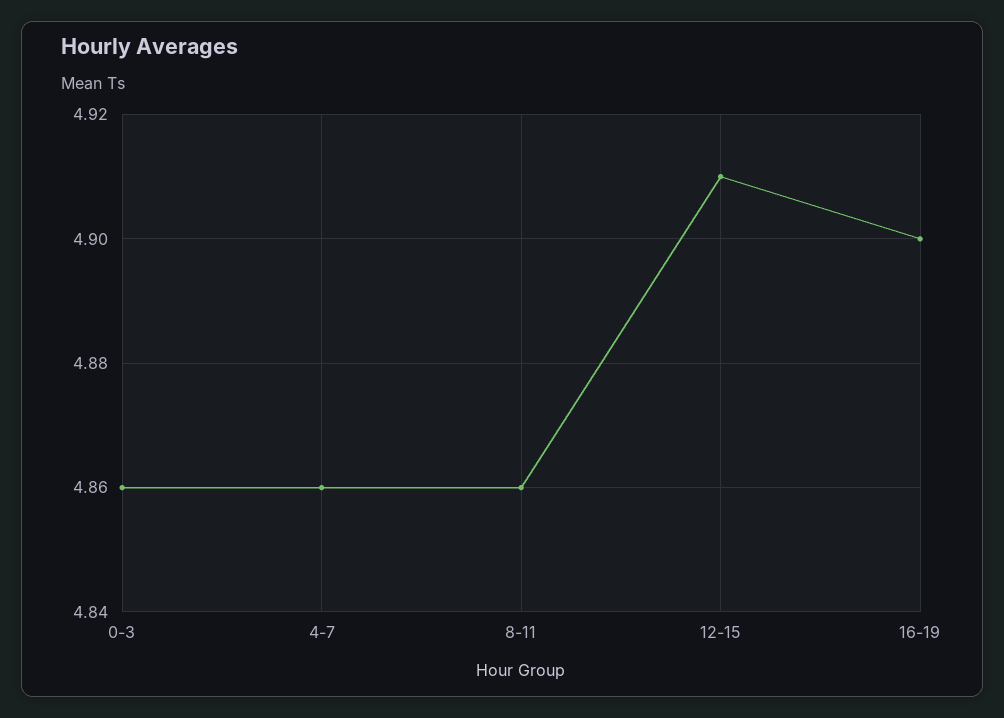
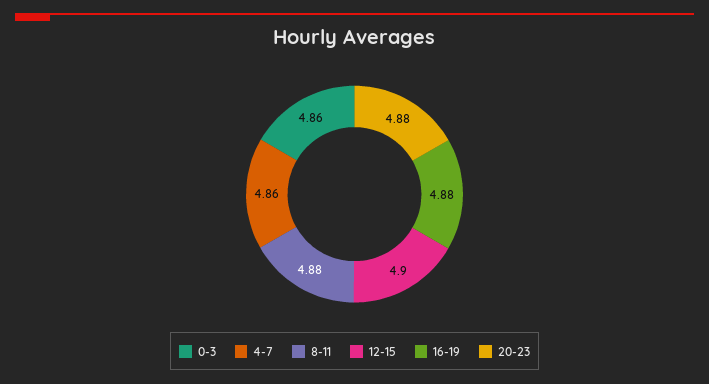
8-11: 4.86 -> 4.88
12-15: 4.91 -> 4.9
16-19: 4.9 -> 4.88
20-23: none -> 4.88

